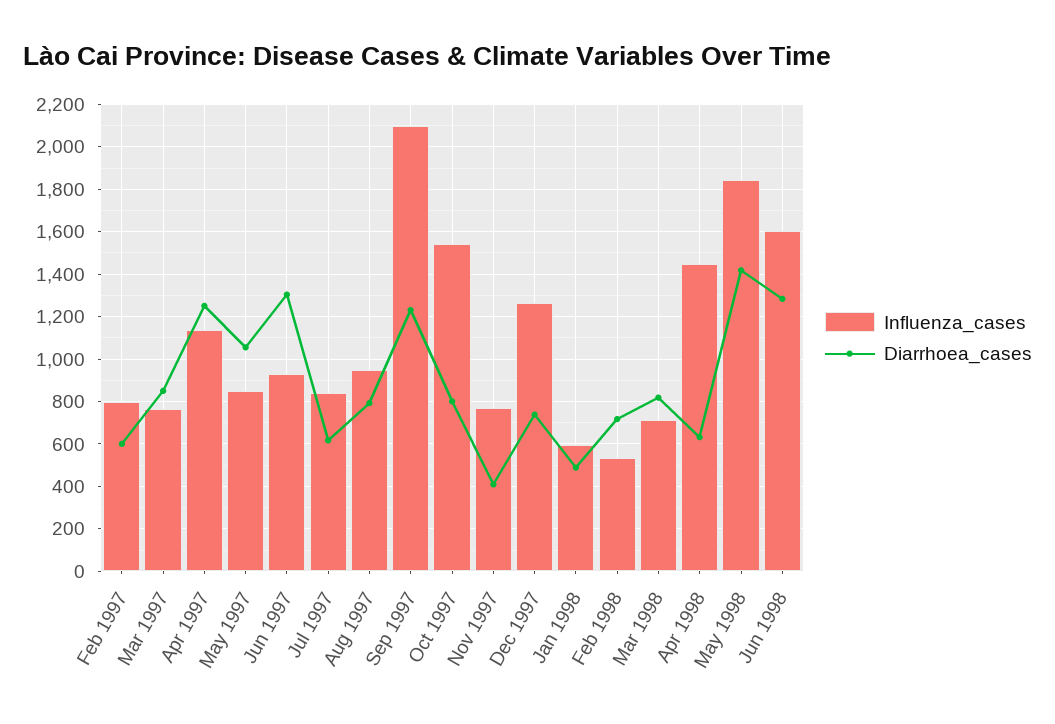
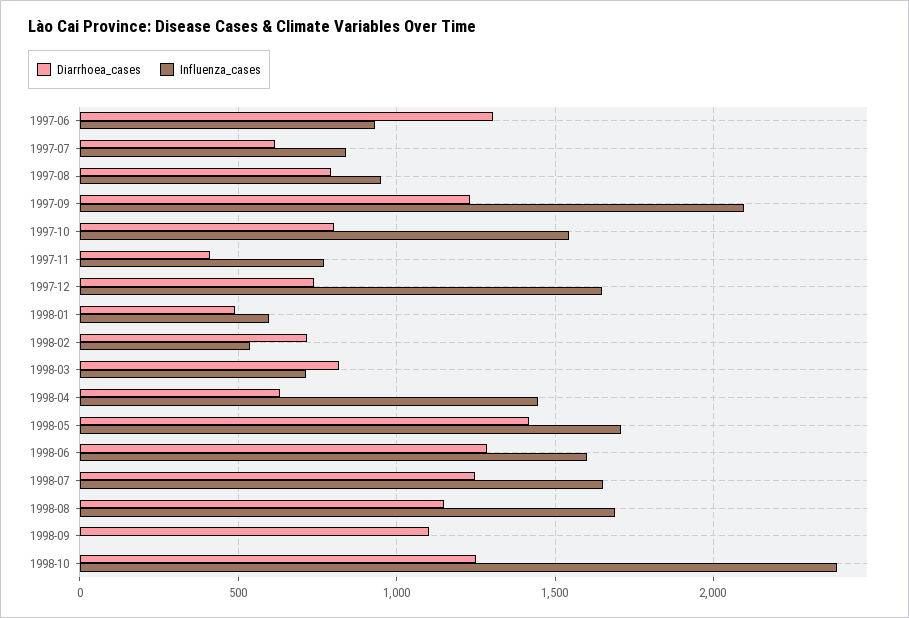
Influenza_cases, Feb 1997: 800 -> none
Diarrhoea_cases, Feb 1997: 600 -> none
Influenza_cases, Mar 1997: 750 -> none
Diarrhoea_cases, Mar 1997: 850 -> none
Influenza_cases, Apr 1997: 1150 -> none
Diarrhoea_cases, Apr 1997: 1250 -> none
Influenza_cases, May 1997: 850 -> none
Diarrhoea_cases, May 1997: 1050 -> none
Influenza_cases, Dec 1997: 1250 -> 1650
Influenza_cases, May 1998: 1850 -> 1700
Diarrhoea_cases, 1998-07: none -> 1250
Influenza_cases, 1998-07: none -> 1650
Diarrhoea_cases, 1998-08: none -> 1150
Influenza_cases, 1998-08: none -> 1700
Diarrhoea_cases, 1998-09: none -> 1100
Influenza_cases, 1998-09: none -> 0
Diarrhoea_cases, 1998-10: none -> 1250
Influenza_cases, 1998-10: none -> 2400

